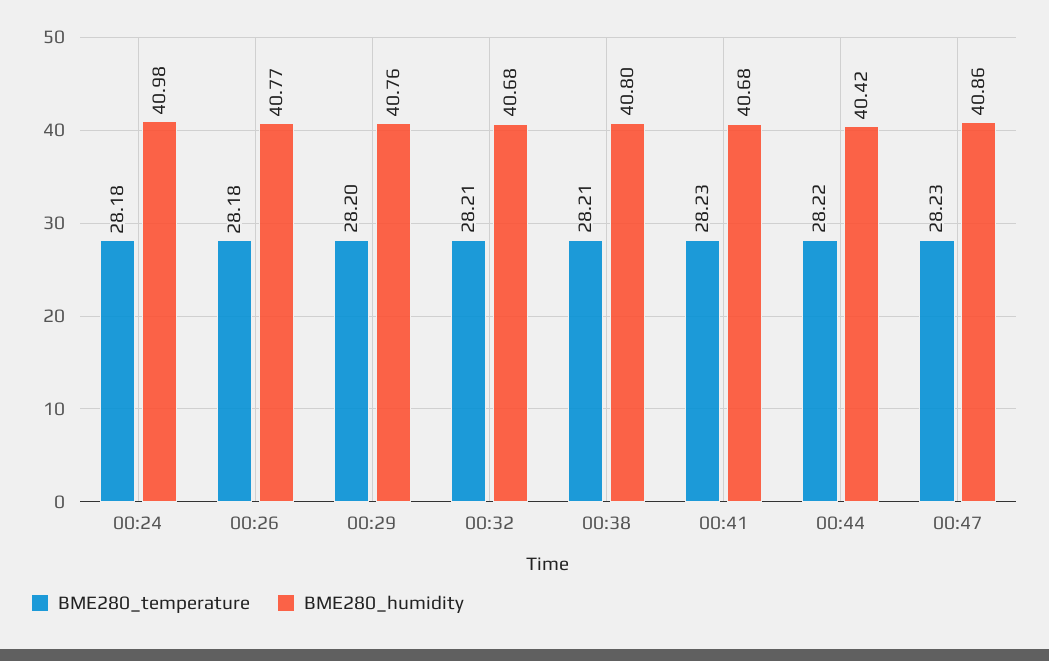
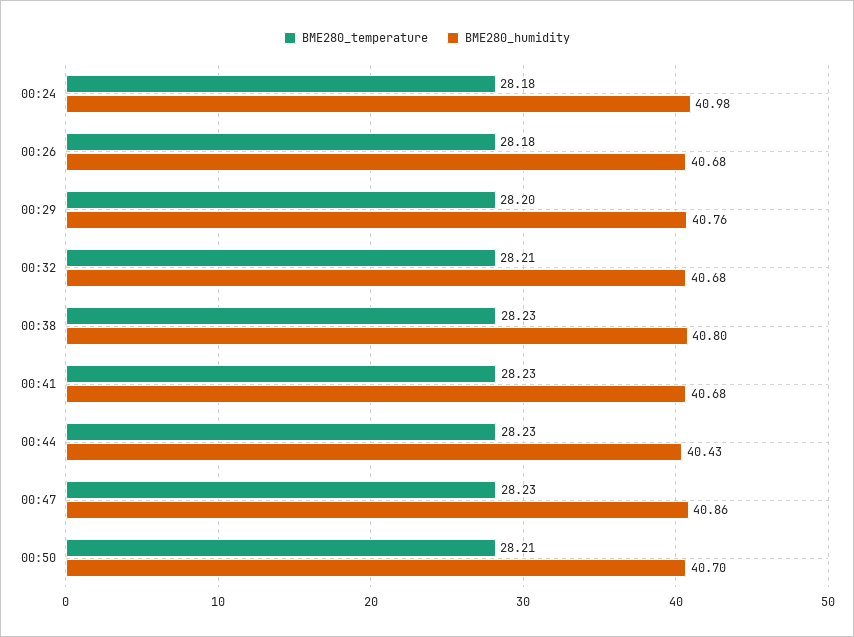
BME280_humidity, 00:26: 40.77 -> 40.68
BME280_temperature, 00:38: 28.21 -> 28.23
BME280_temperature, 00:44: 28.22 -> 28.23
BME280_humidity, 00:44: 40.42 -> 40.43
BME280_temperature, 00:50: none -> 28.21
BME280_humidity, 00:50: none -> 40.7

